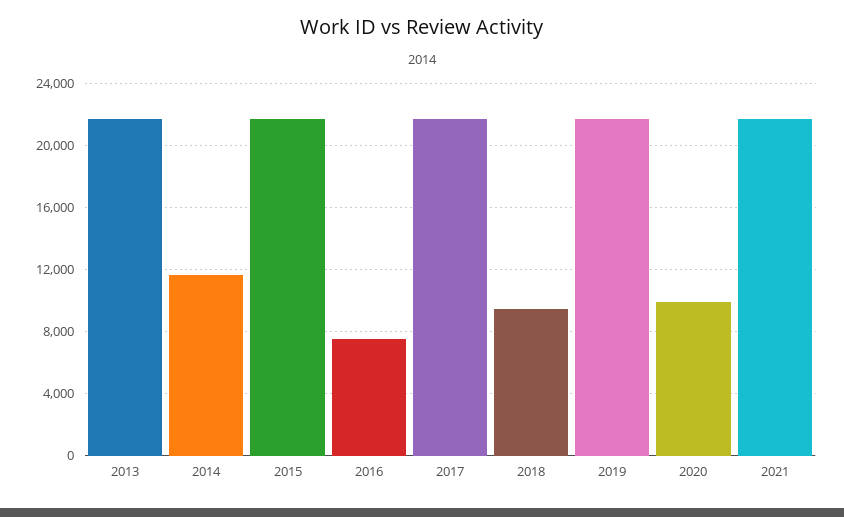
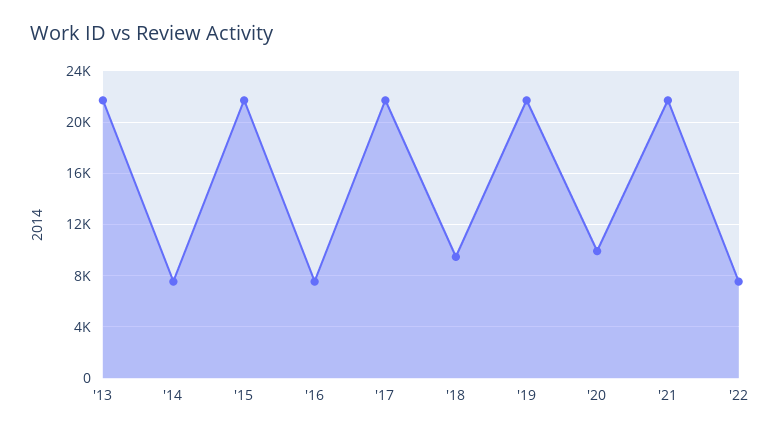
2014: 11500 -> 7500
'22: none -> 7500

